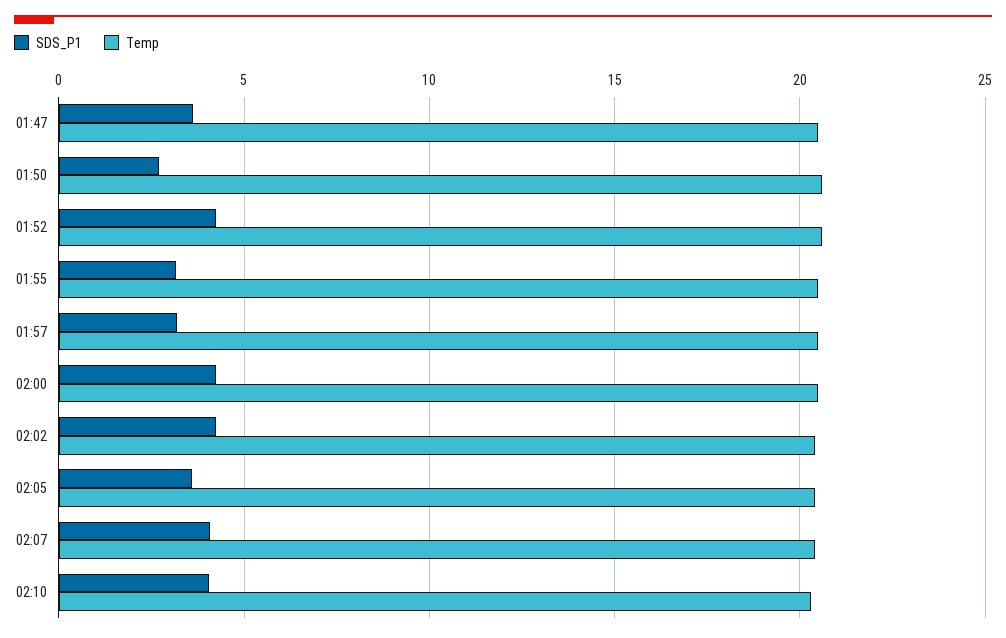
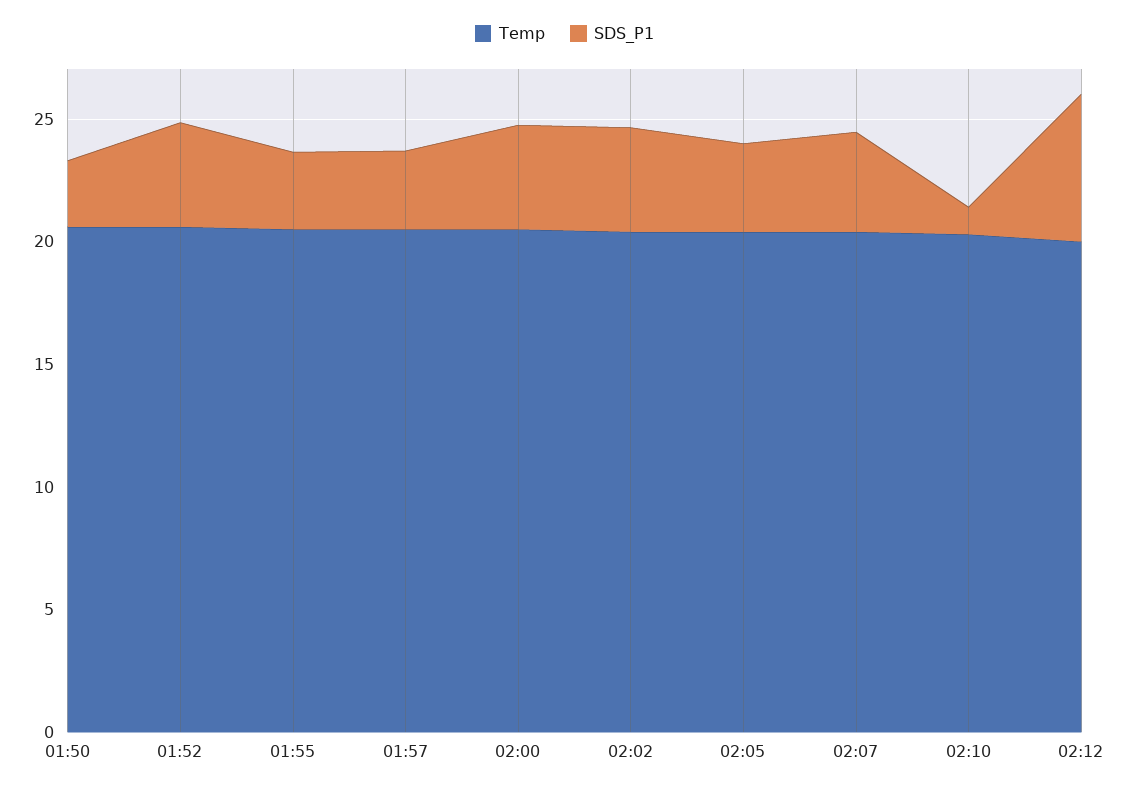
SDS_P1, 01:47: 3.5 -> none
Temp, 01:47: 20.5 -> none
SDS_P1, 02:10: 4 -> 1
Temp, 02:12: none -> 20
SDS_P1, 02:12: none -> 6

